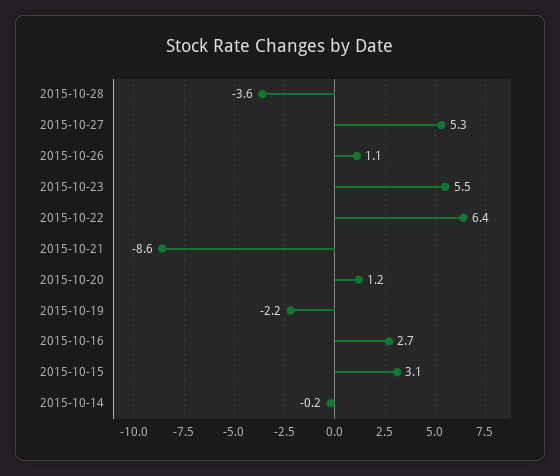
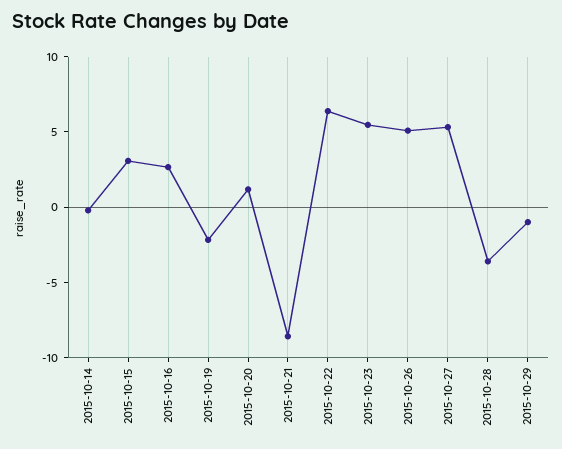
2015-10-26: 1.1 -> 5
2015-10-29: none -> -1

